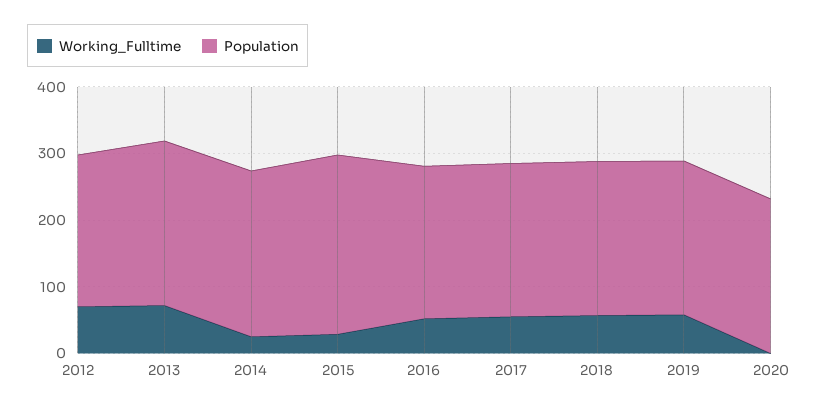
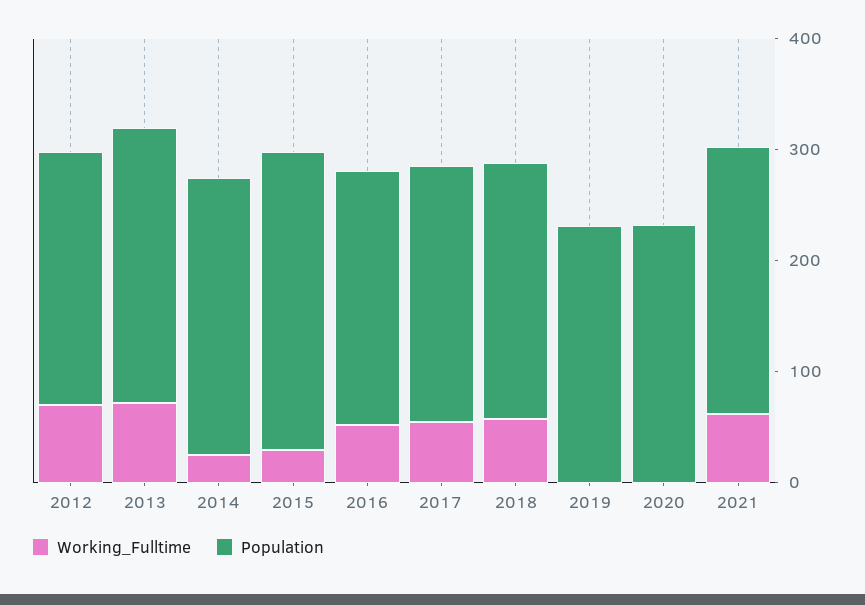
Working_Fulltime, 2019: 60 -> 0
Working_Fulltime, 2021: none -> 60
Population, 2021: none -> 240

